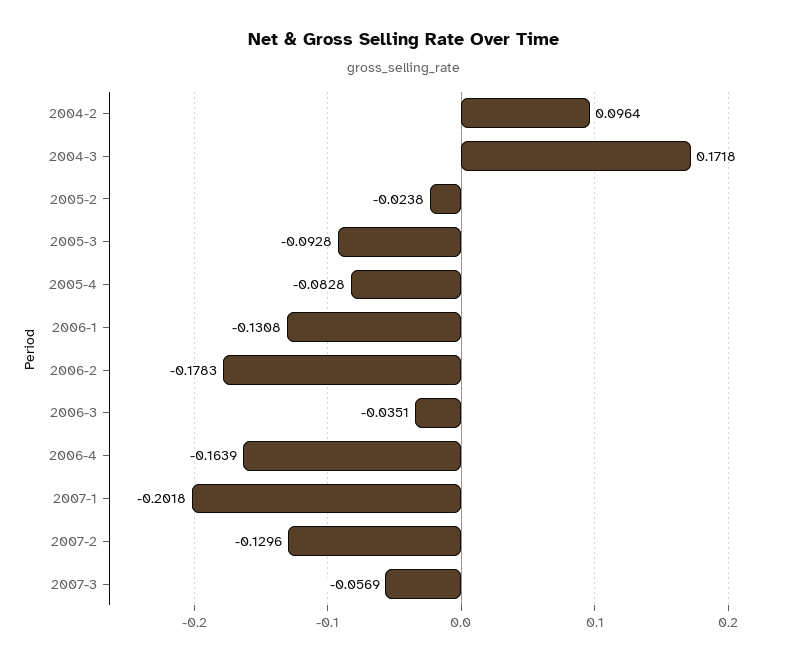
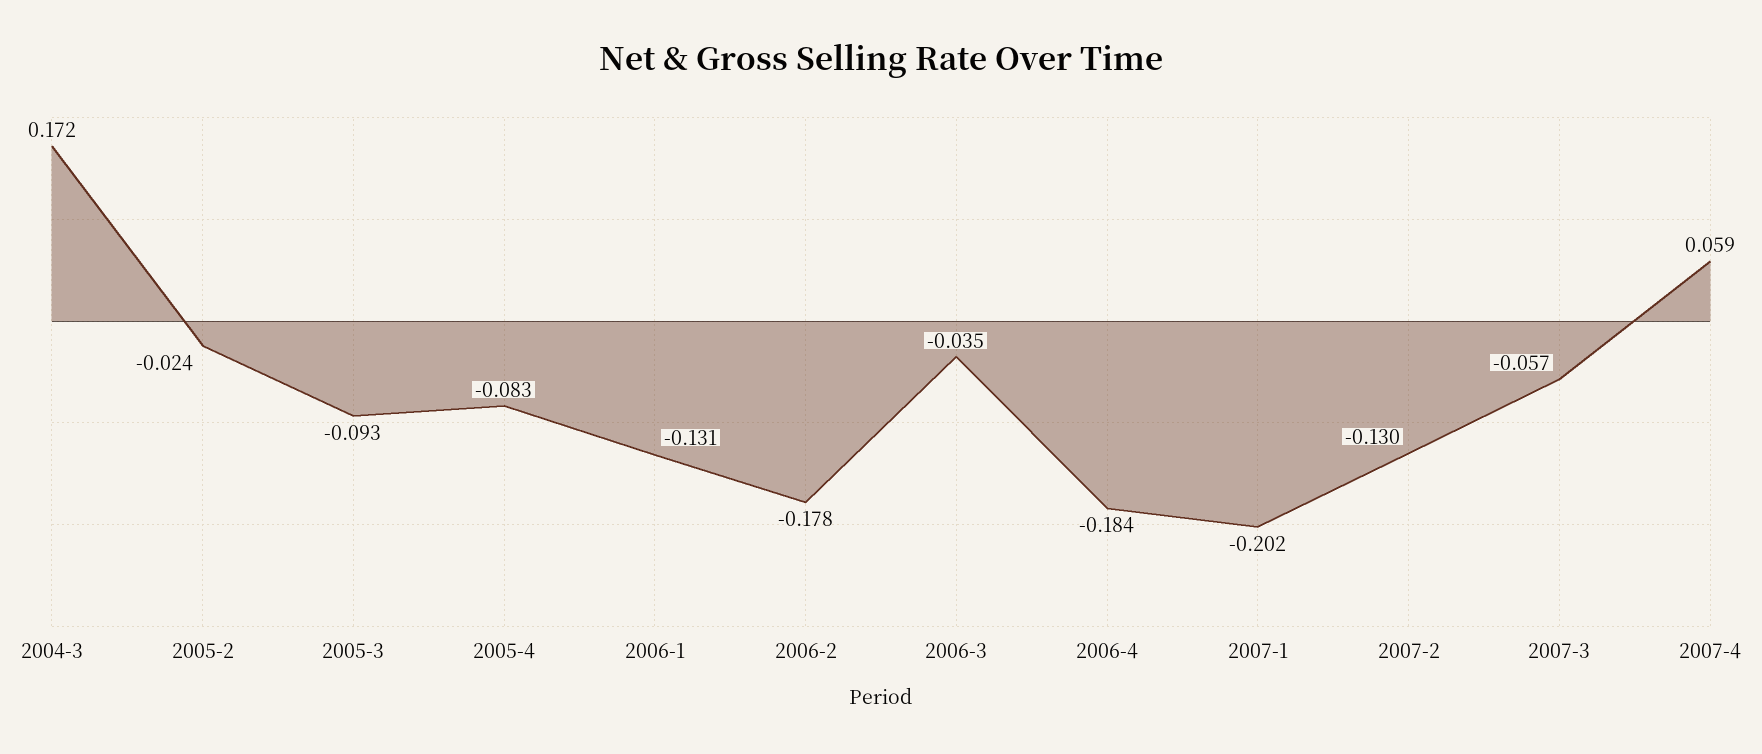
2004-2: 0.0964 -> none
2006-4: -0.1639 -> -0.184
2007-4: none -> 0.059

